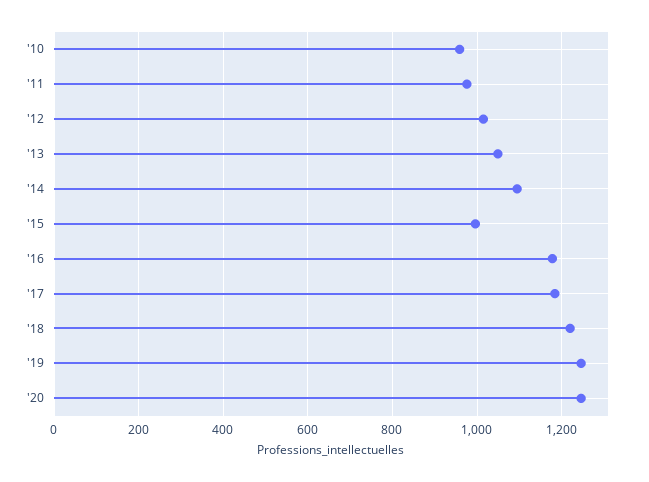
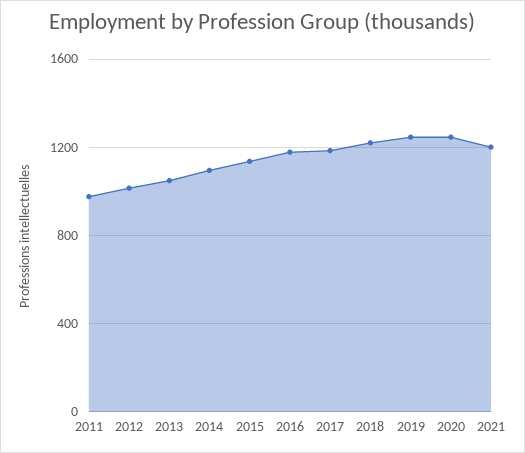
'10: 960 -> none
'15: 1000 -> 1150
2021: none -> 1200

